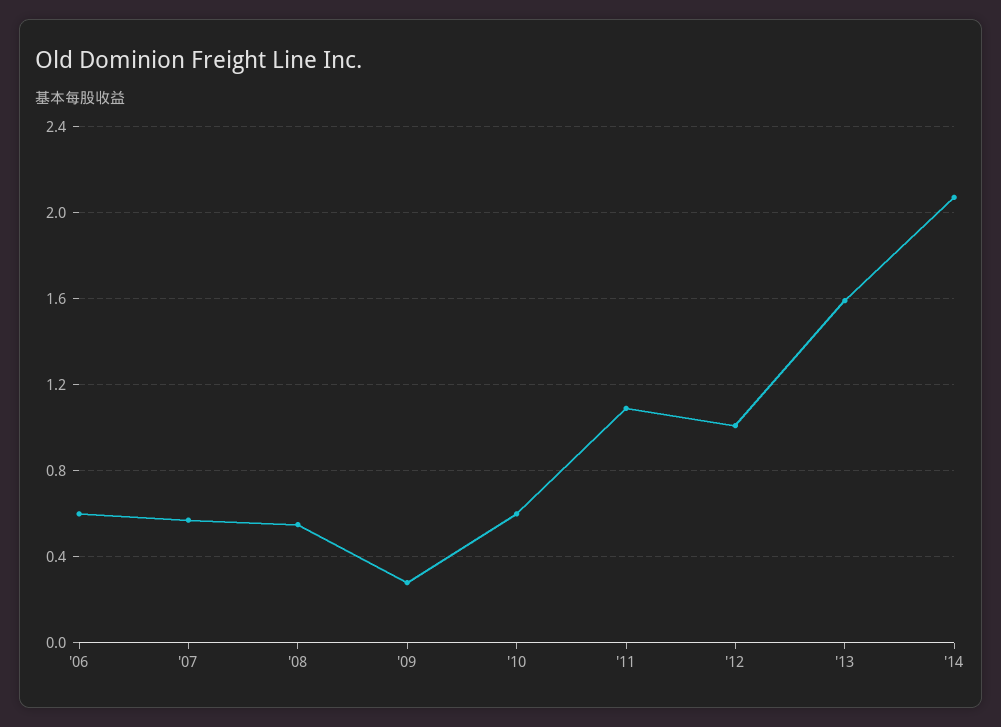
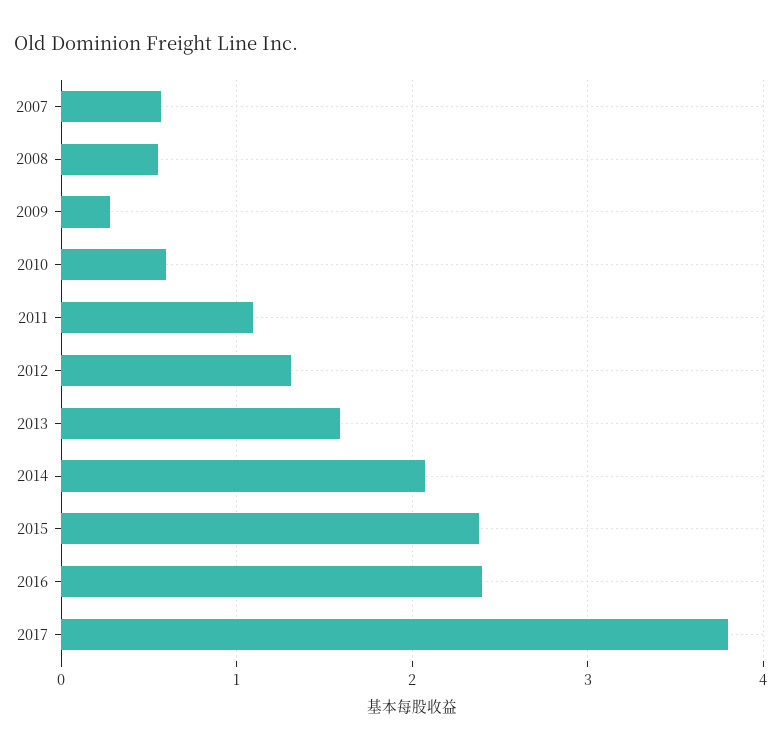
'06: 0.6 -> none
'12: 1 -> 1.3
2015: none -> 2.4
2016: none -> 2.4
2017: none -> 3.8

